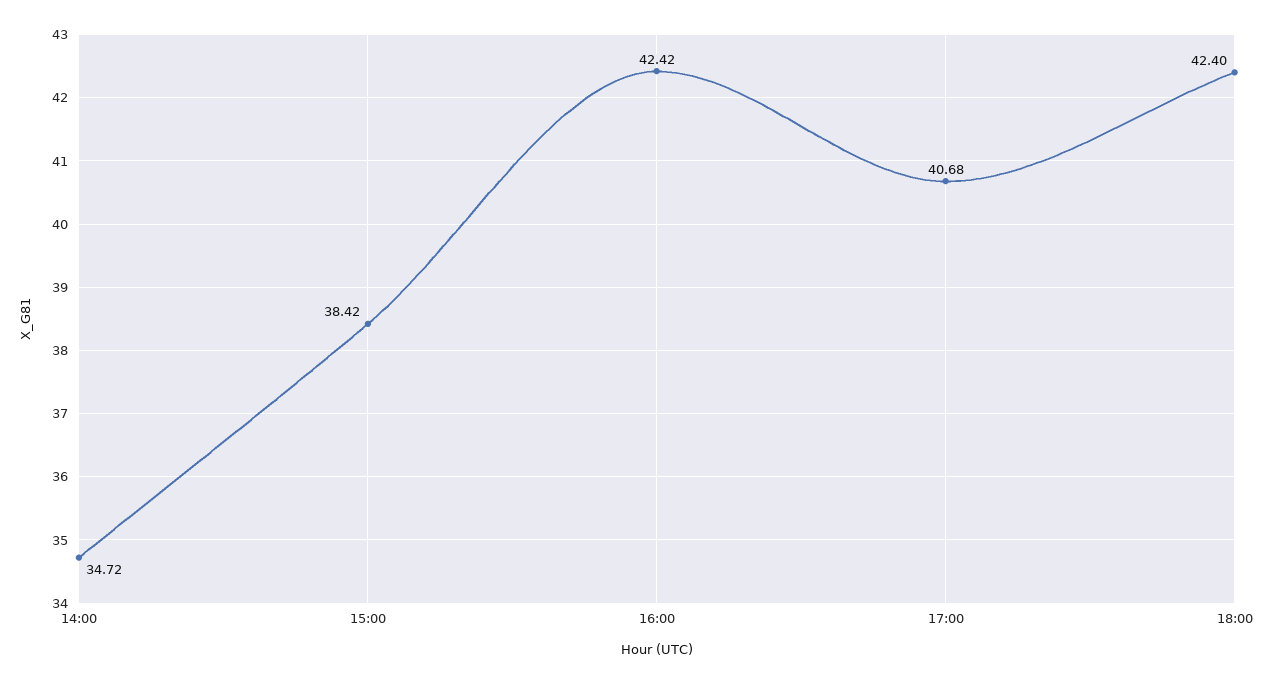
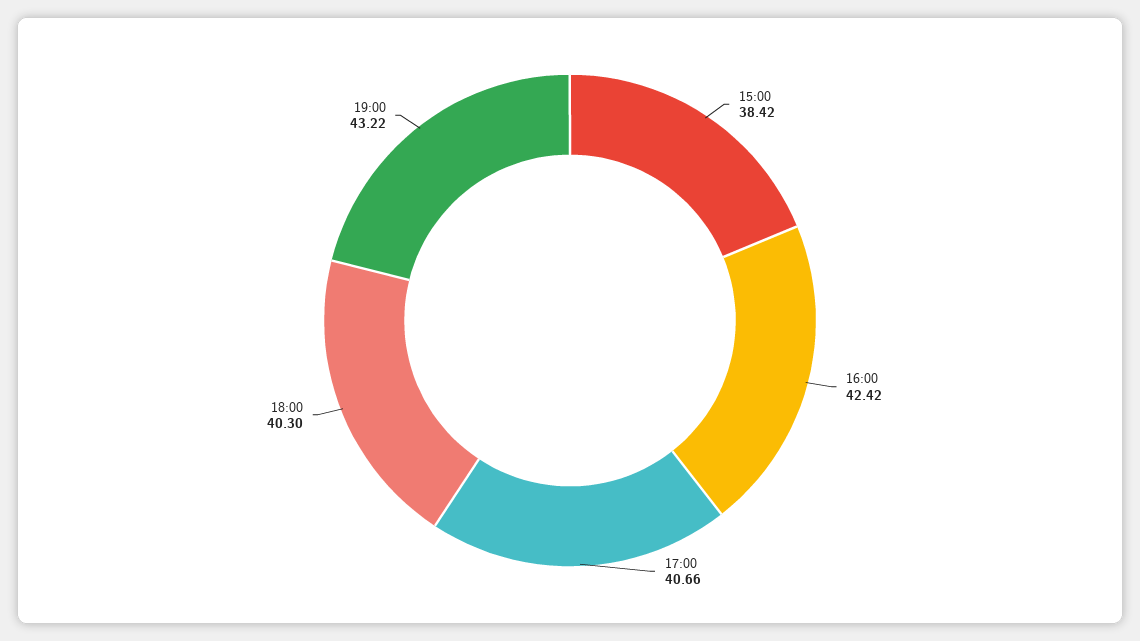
14:00: 34.72 -> none
17:00: 40.68 -> 40.66
18:00: 42.4 -> 40.3
19:00: none -> 43.22

